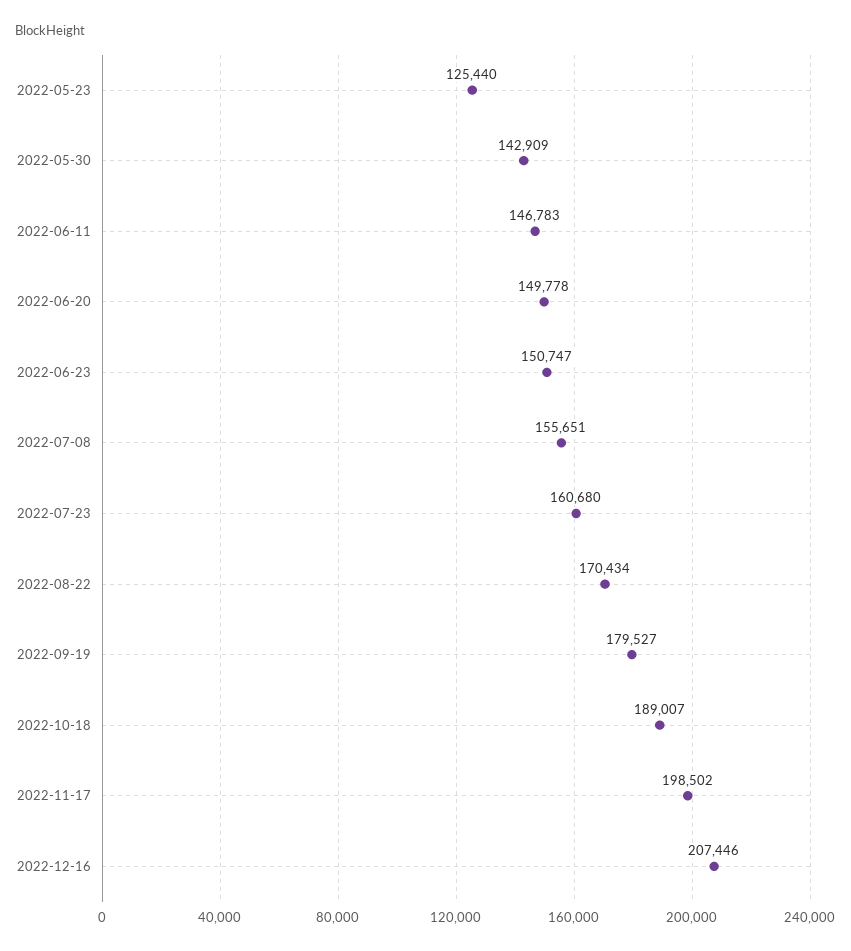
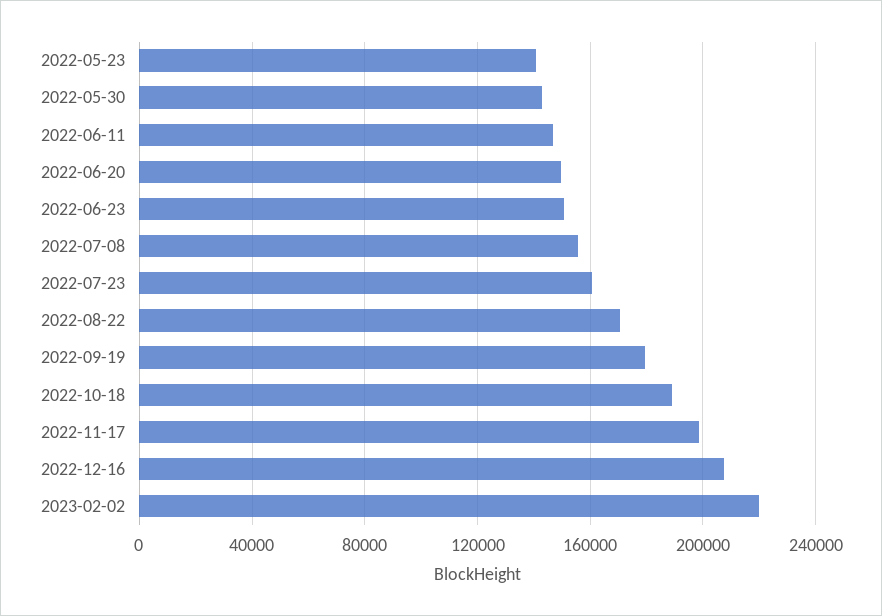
2022-05-23: 125440 -> 140000
2023-02-02: none -> 220000

